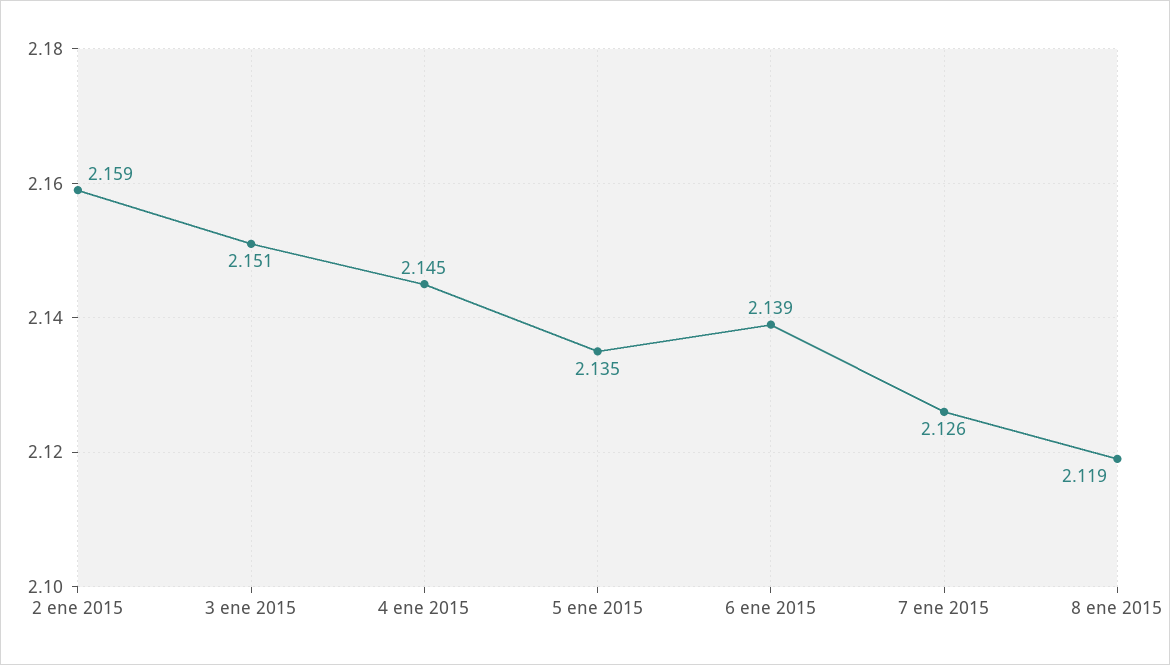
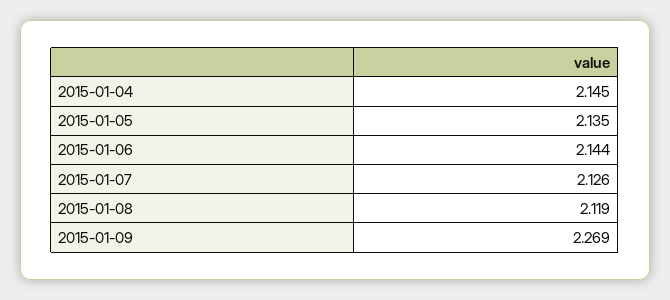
2 ene 2015: 2.159 -> none
3 ene 2015: 2.151 -> none
6 ene 2015: 2.139 -> 2.144
2015-01-09: none -> 2.269

